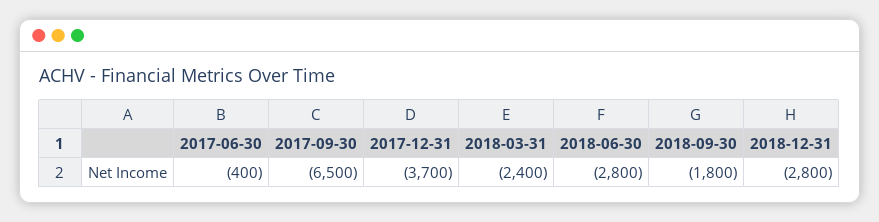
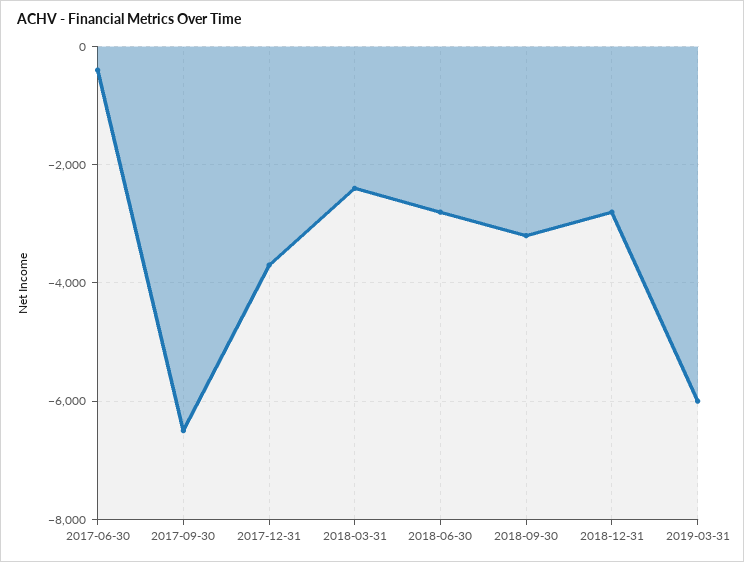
2018-09-30: -1800 -> -3200
2019-03-31: none -> -6000

